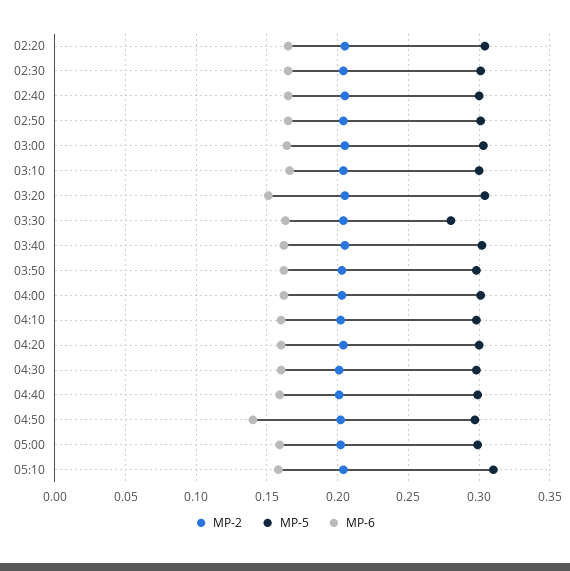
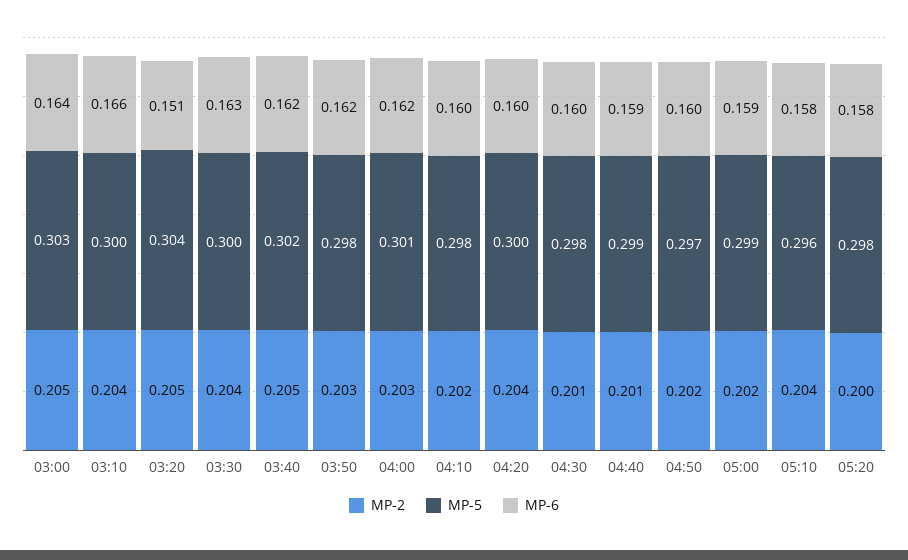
MP-2, 02:20: 0.205 -> none
MP-5, 02:20: 0.305 -> none
MP-6, 02:20: 0.165 -> none
MP-2, 02:30: 0.205 -> none
MP-5, 02:30: 0.3 -> none
MP-6, 02:30: 0.165 -> none
MP-2, 02:40: 0.205 -> none
MP-5, 02:40: 0.3 -> none
MP-6, 02:40: 0.165 -> none
MP-2, 02:50: 0.205 -> none
MP-5, 02:50: 0.3 -> none
MP-6, 02:50: 0.165 -> none
MP-5, 03:30: 0.28 -> 0.3
MP-6, 04:50: 0.14 -> 0.16
MP-5, 05:10: 0.31 -> 0.296
MP-2, 05:20: none -> 0.2
MP-5, 05:20: none -> 0.298
MP-6, 05:20: none -> 0.158

